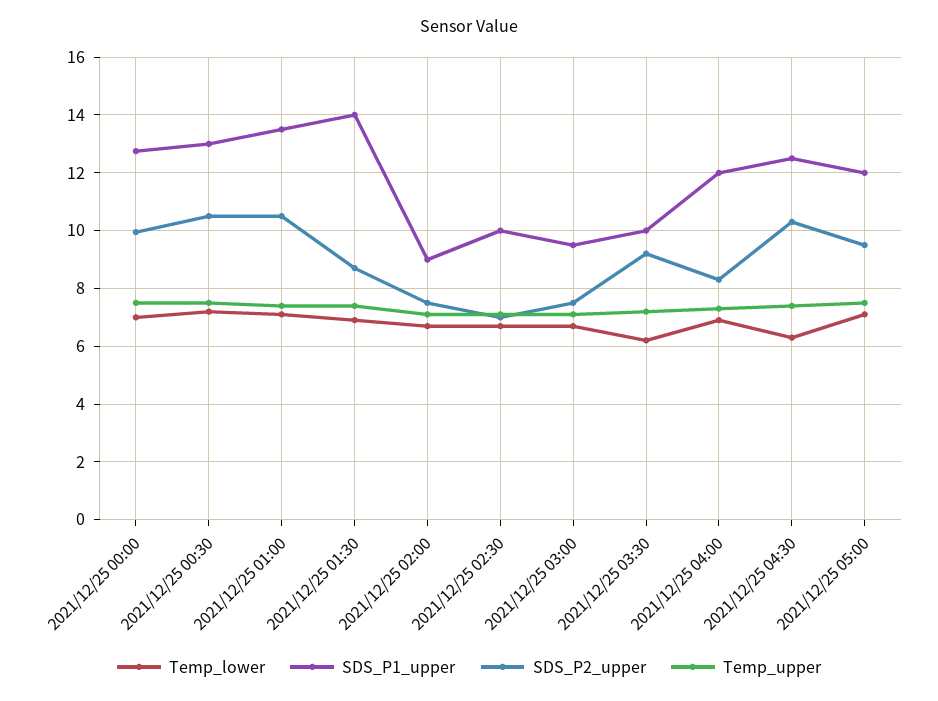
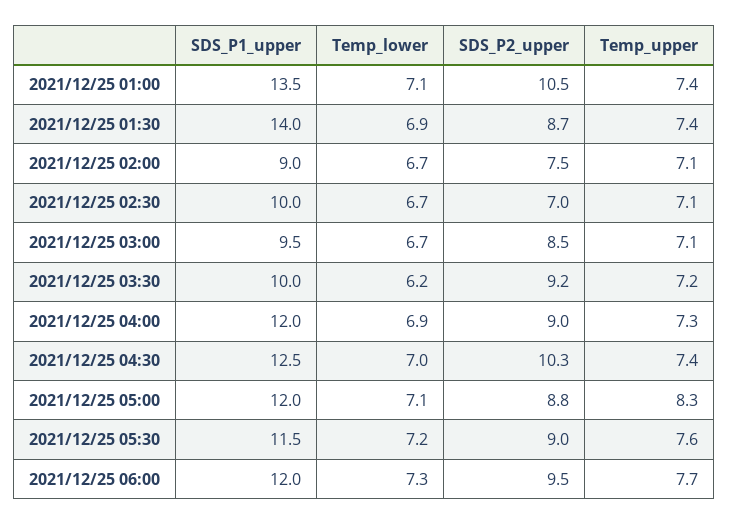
Temp_lower, 2021/12/25 00:00: 7 -> none
SDS_P1_upper, 2021/12/25 00:00: 12.75 -> none
SDS_P2_upper, 2021/12/25 00:00: 10 -> none
Temp_upper, 2021/12/25 00:00: 7.5 -> none
Temp_lower, 2021/12/25 00:30: 7.25 -> none
SDS_P1_upper, 2021/12/25 00:30: 13 -> none
SDS_P2_upper, 2021/12/25 00:30: 10.5 -> none
Temp_upper, 2021/12/25 00:30: 7.5 -> none
SDS_P2_upper, 2021/12/25 03:00: 7.5 -> 8.5
SDS_P2_upper, 2021/12/25 04:00: 8.25 -> 9
Temp_lower, 2021/12/25 04:30: 6.25 -> 7
SDS_P2_upper, 2021/12/25 05:00: 9.5 -> 8.8
Temp_upper, 2021/12/25 05:00: 7.5 -> 8.3
SDS_P1_upper, 2021/12/25 05:30: none -> 11.5
Temp_lower, 2021/12/25 05:30: none -> 7.2
SDS_P2_upper, 2021/12/25 05:30: none -> 9
Temp_upper, 2021/12/25 05:30: none -> 7.6
SDS_P1_upper, 2021/12/25 06:00: none -> 12
Temp_lower, 2021/12/25 06:00: none -> 7.3
SDS_P2_upper, 2021/12/25 06:00: none -> 9.5
Temp_upper, 2021/12/25 06:00: none -> 7.7

